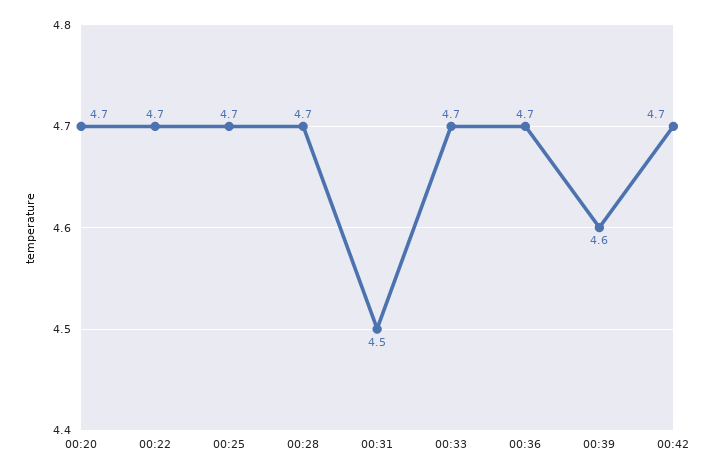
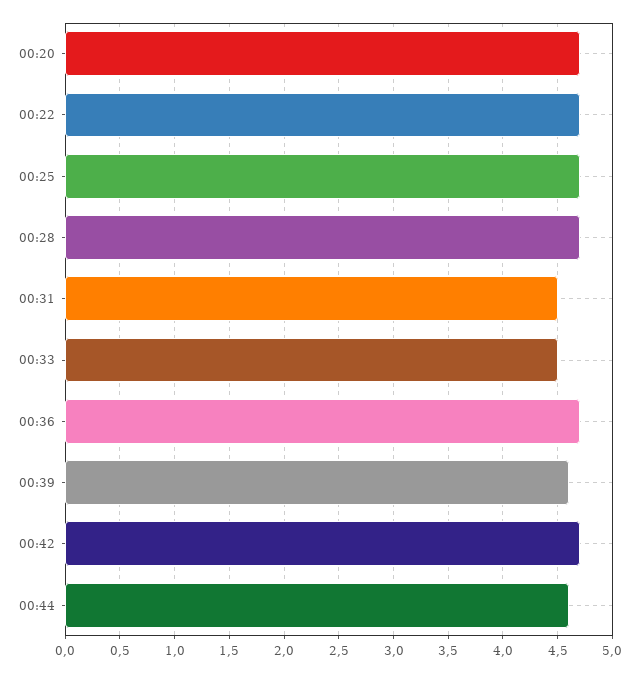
00:33: 4.7 -> 4.5
00:44: none -> 4.6

